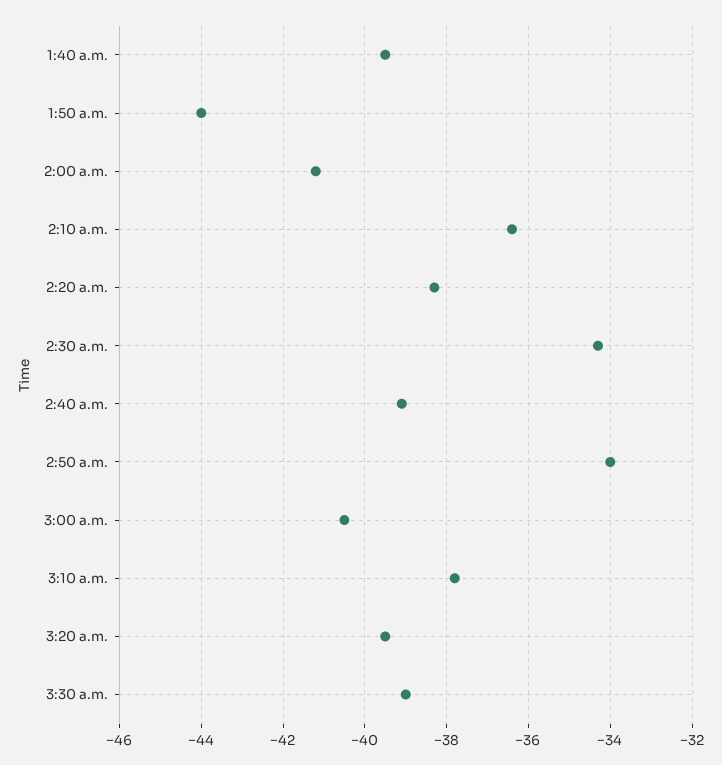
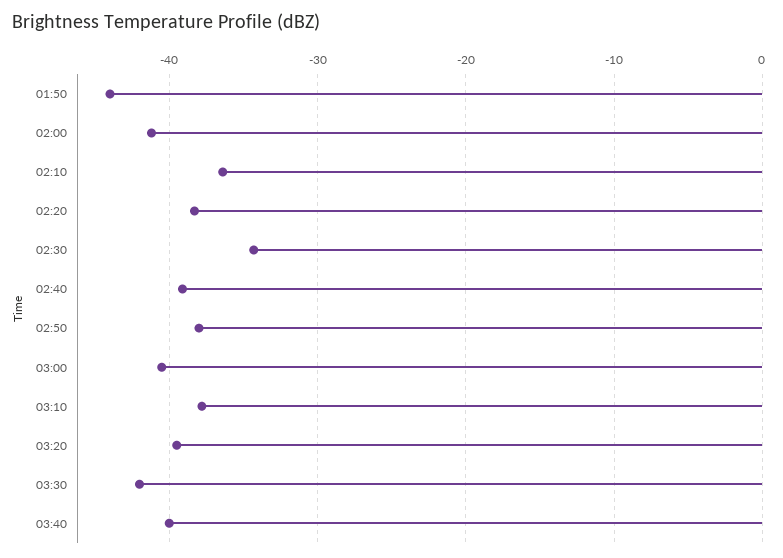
1:40 a.m.: -39.5 -> none
2:50 a.m.: -34 -> -38
3:30 a.m.: -39 -> -42
03:40: none -> -40

